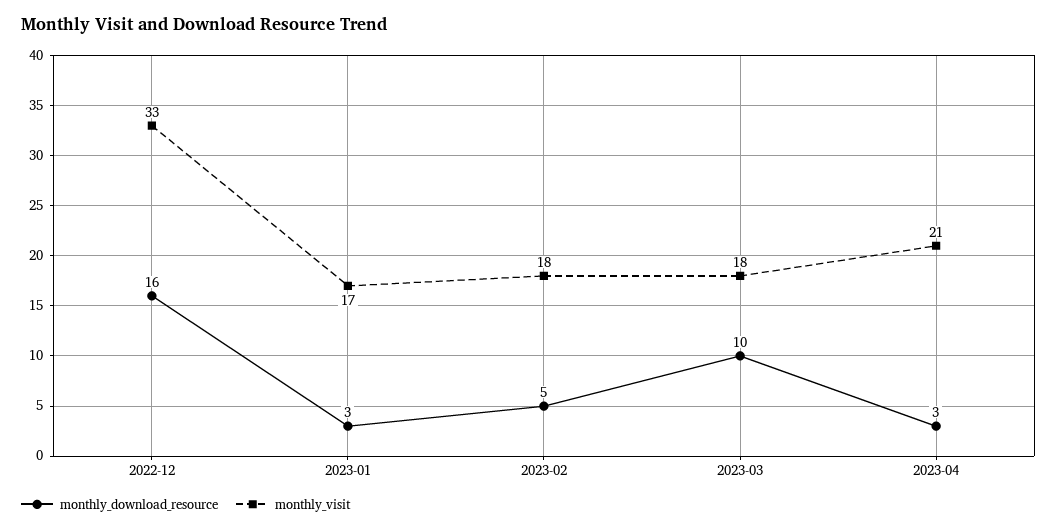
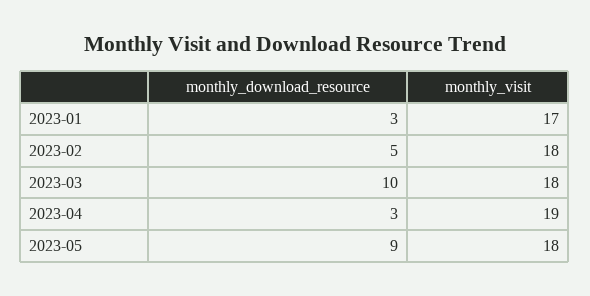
monthly_download_resource, 2022-12: 16 -> none
monthly_visit, 2022-12: 33 -> none
monthly_visit, 2023-04: 21 -> 19
monthly_download_resource, 2023-05: none -> 9
monthly_visit, 2023-05: none -> 18

